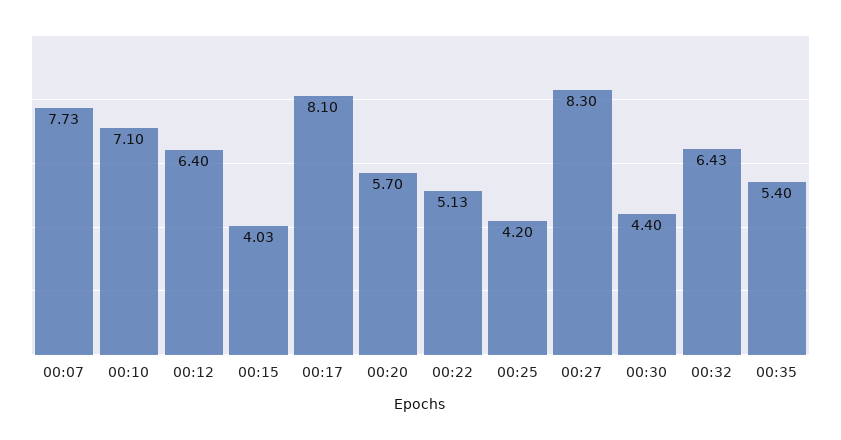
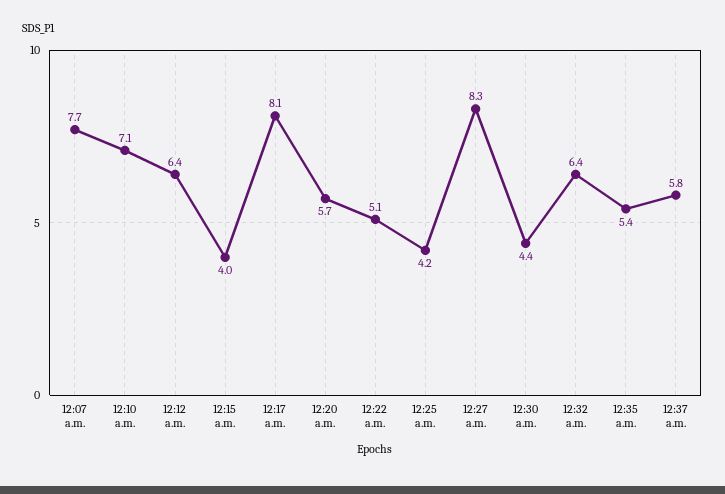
12:37 a.m.: none -> 5.8

